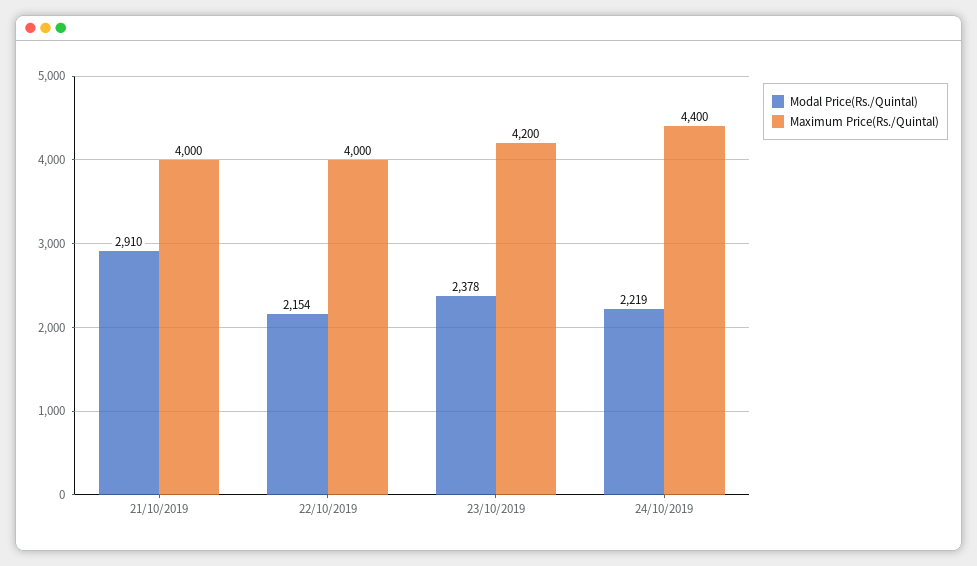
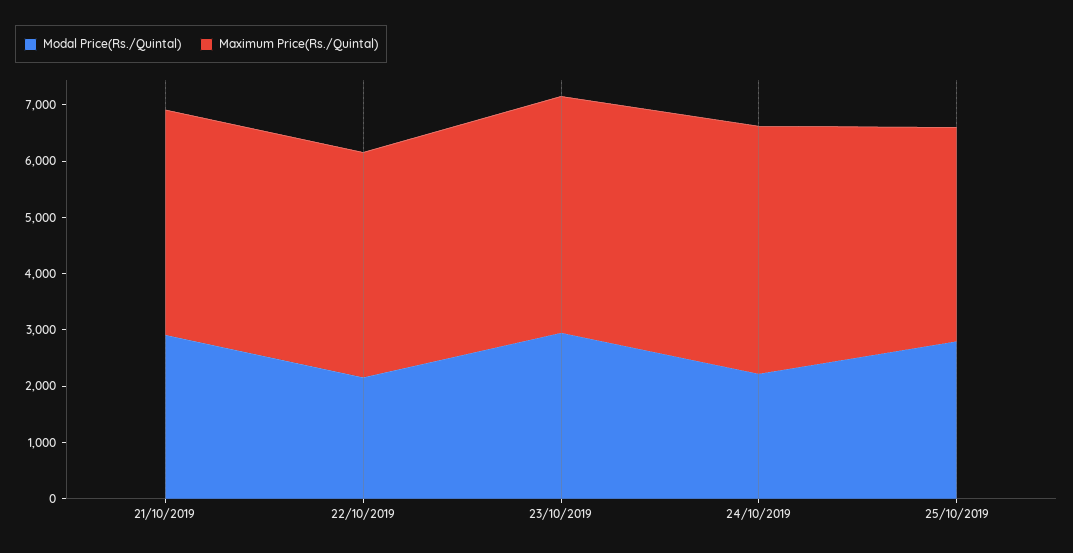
Modal Price(Rs./Quintal), 23/10/2019: 2378 -> 3000
Modal Price(Rs./Quintal), 25/10/2019: none -> 2800
Maximum Price(Rs./Quintal), 25/10/2019: none -> 3800

